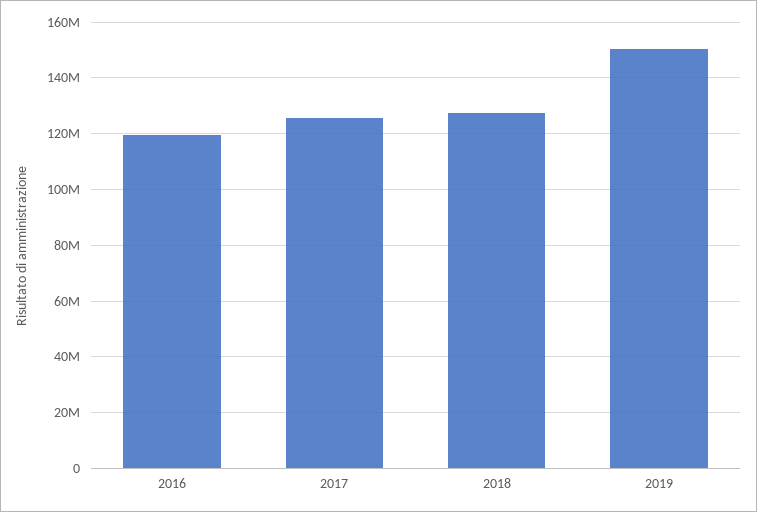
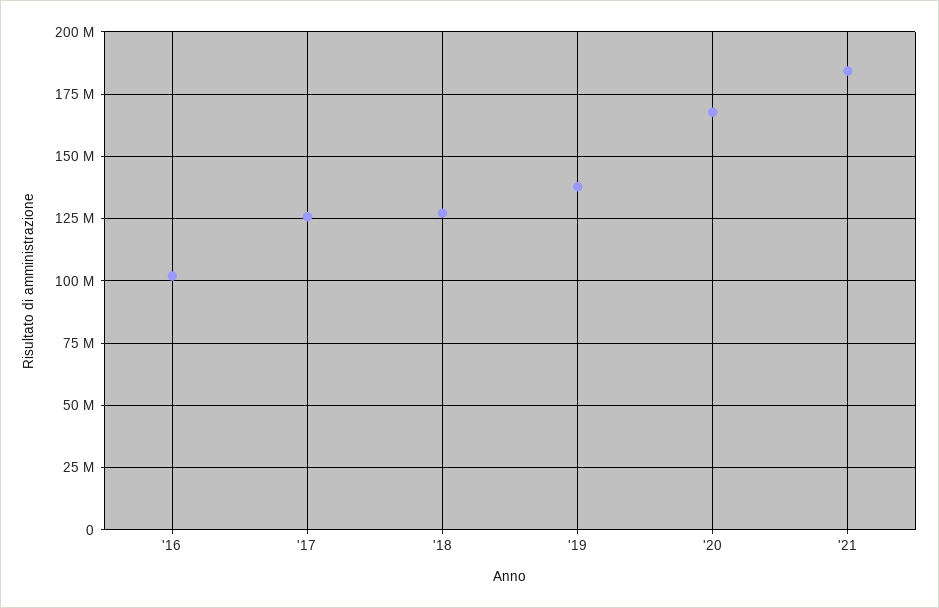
2016: 120000000 -> 102500000
2019: 150000000 -> 137500000
'20: none -> 167500000
'21: none -> 185000000

